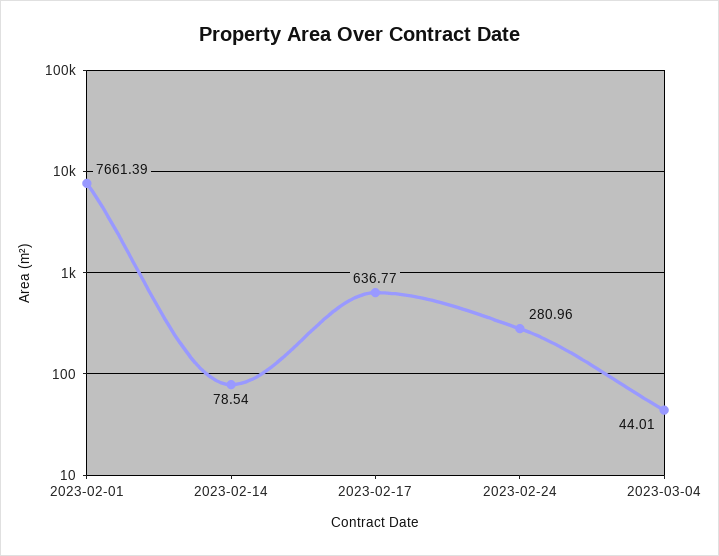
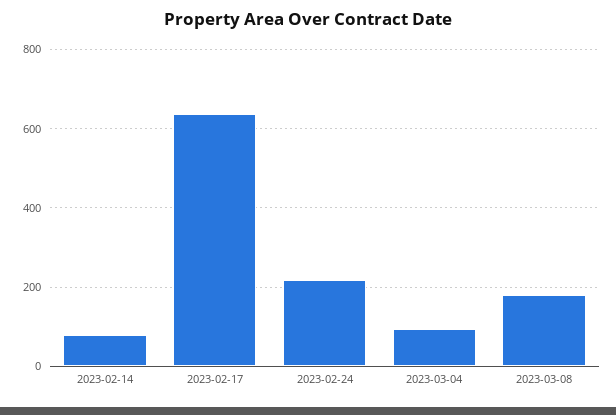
2023-02-01: 7661.39 -> none
2023-02-24: 280.96 -> 220
2023-03-04: 44.01 -> 100
2023-03-08: none -> 180

